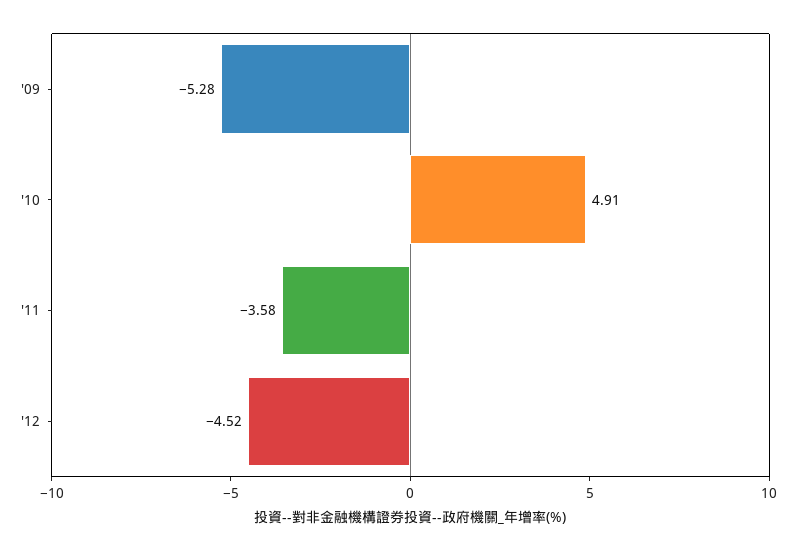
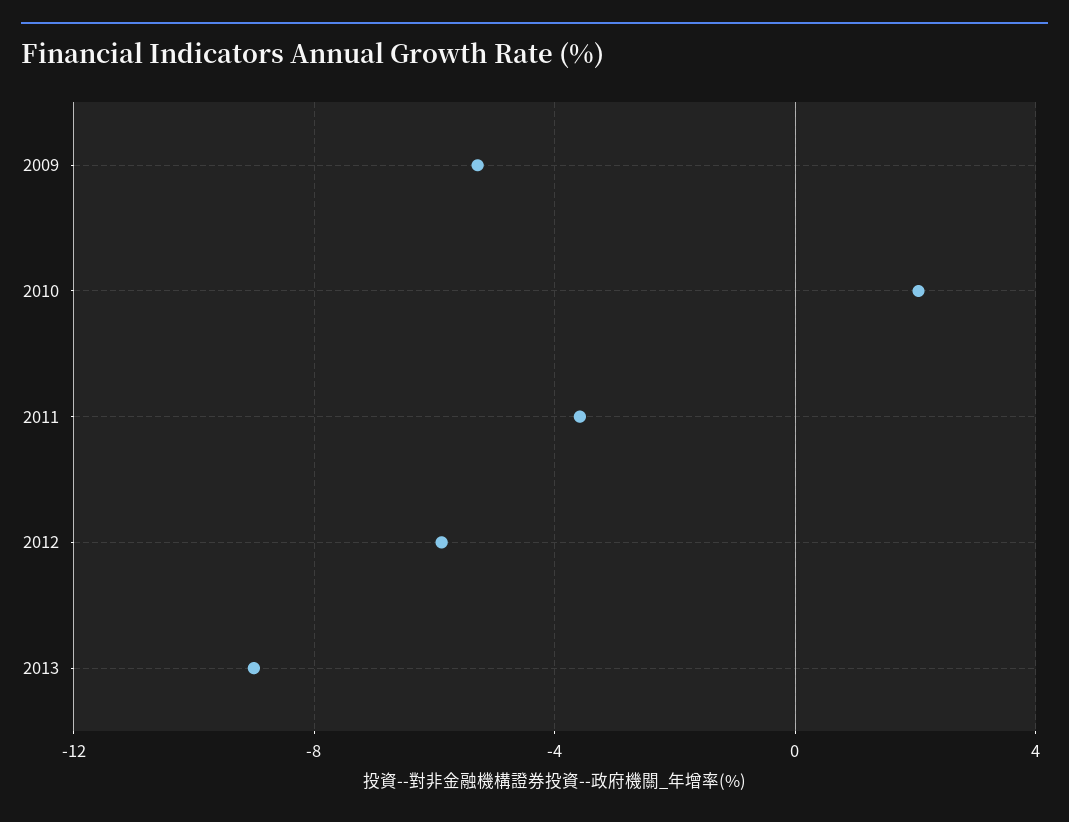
'10: 4.91 -> 2
'12: -4.52 -> -6
2013: none -> -9

